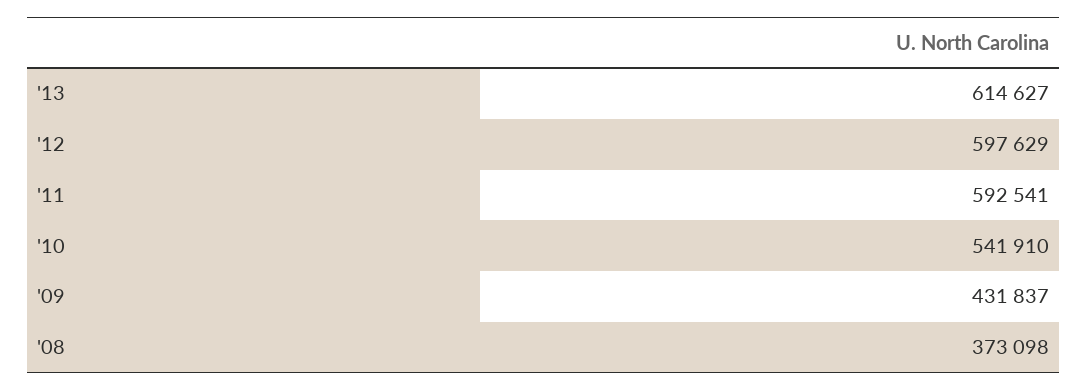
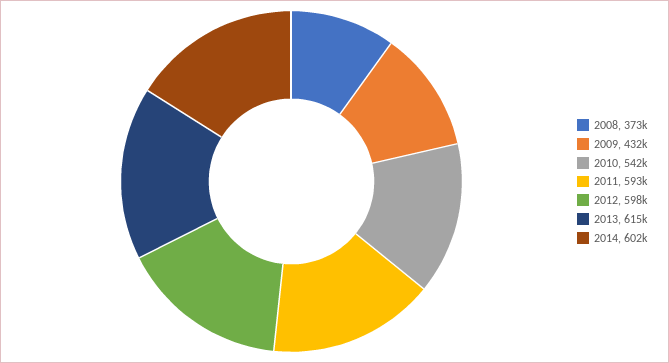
2014: none -> 602000

